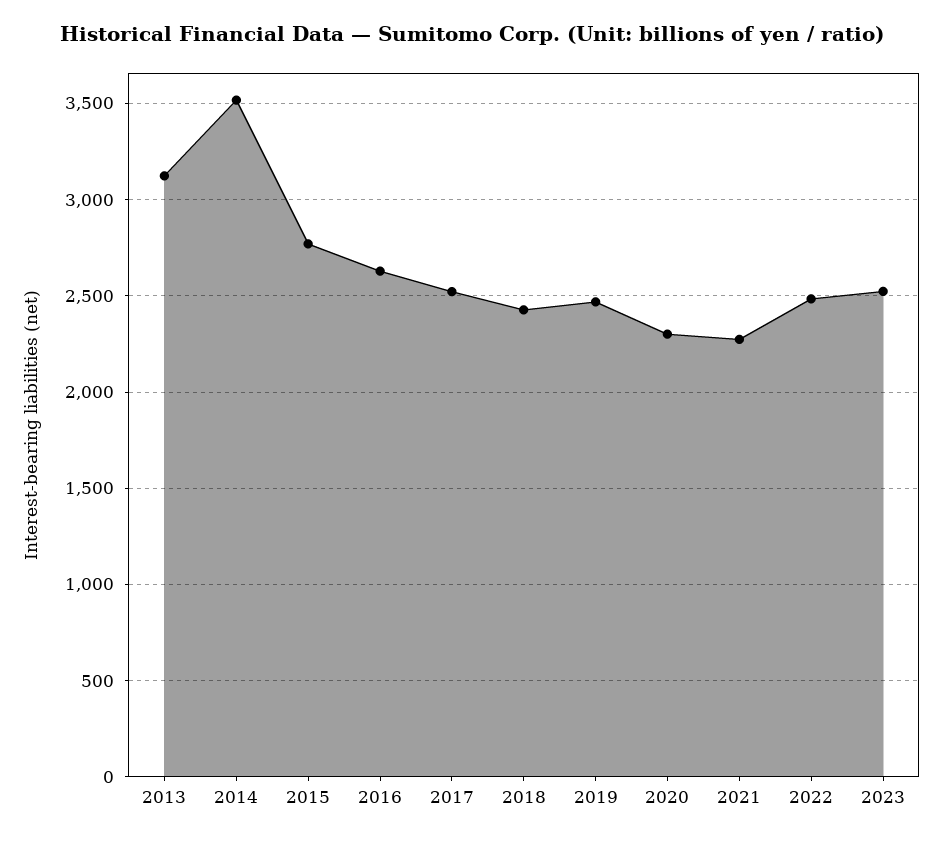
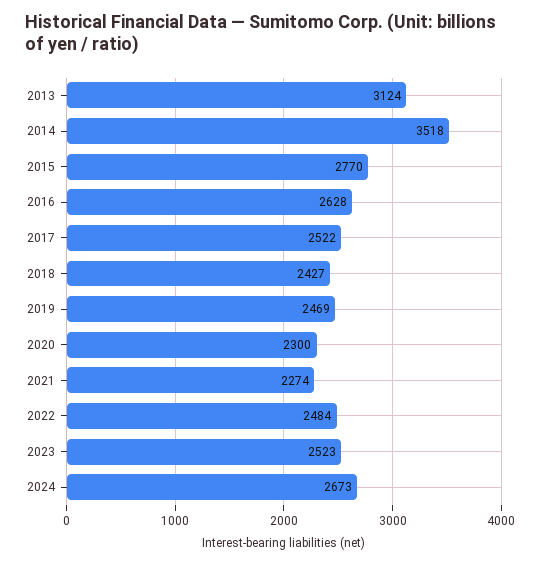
2024: none -> 2673

